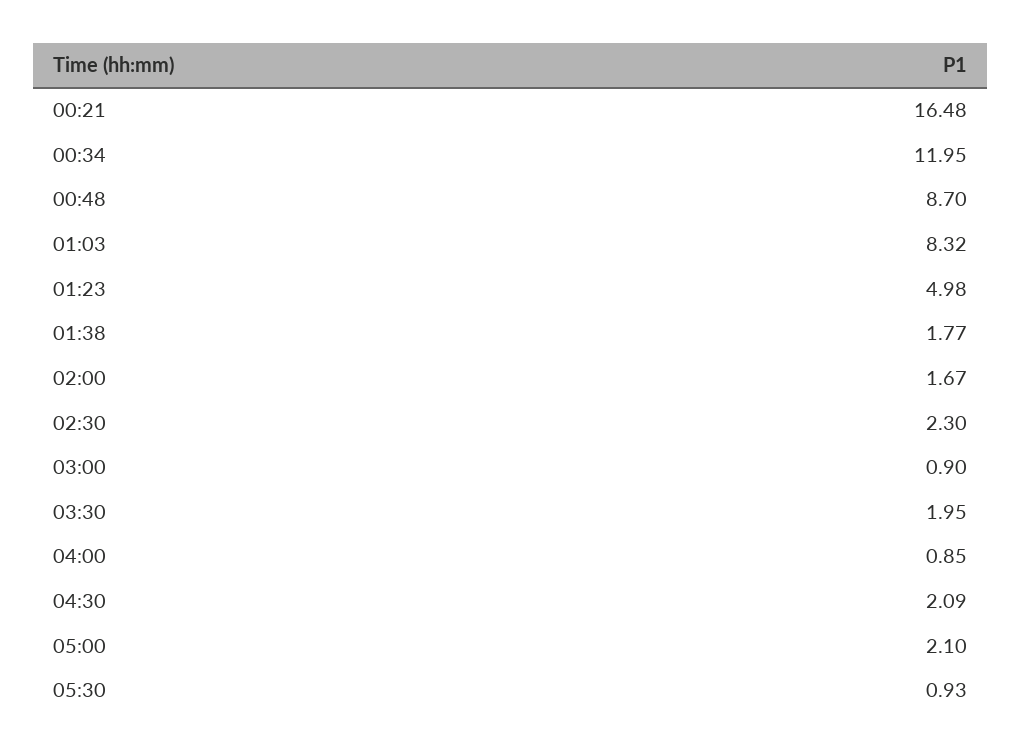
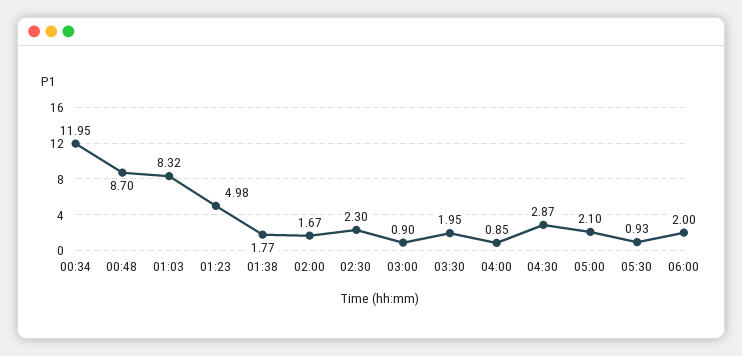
00:21: 16.48 -> none
04:30: 2.09 -> 2.87
06:00: none -> 2

